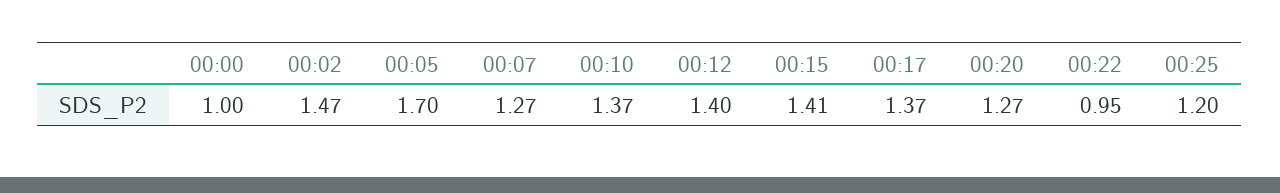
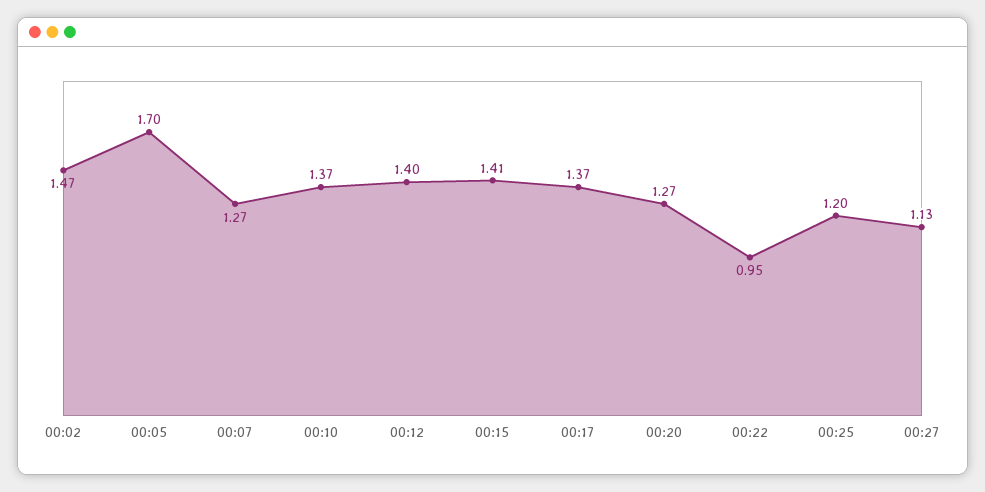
00:00: 1 -> none
00:27: none -> 1.13

